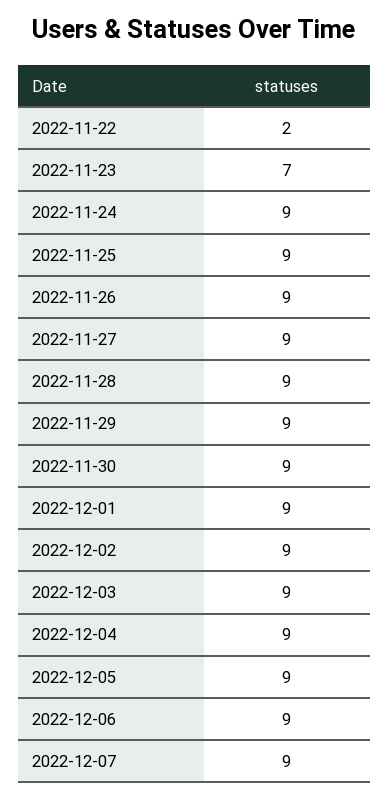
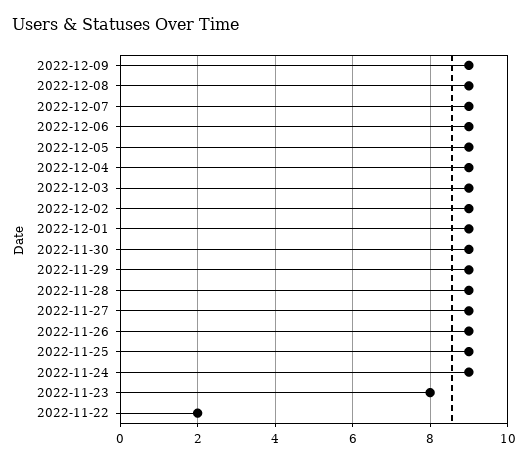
2022-11-23: 7 -> 8
2022-12-09: none -> 9
2022-12-08: none -> 9

